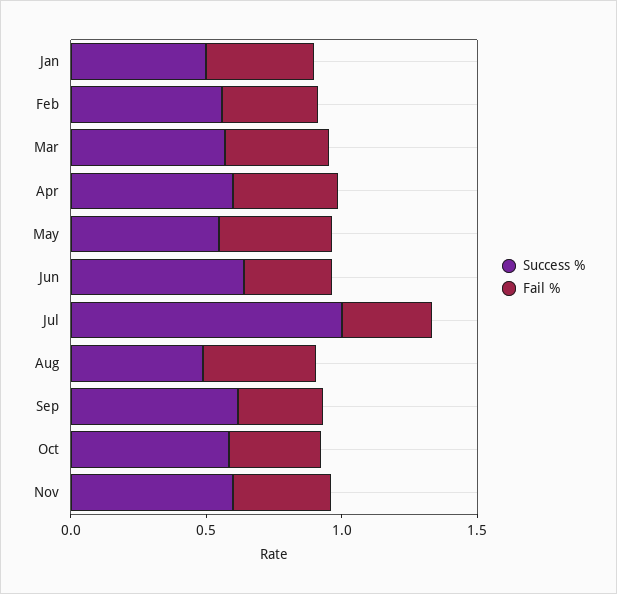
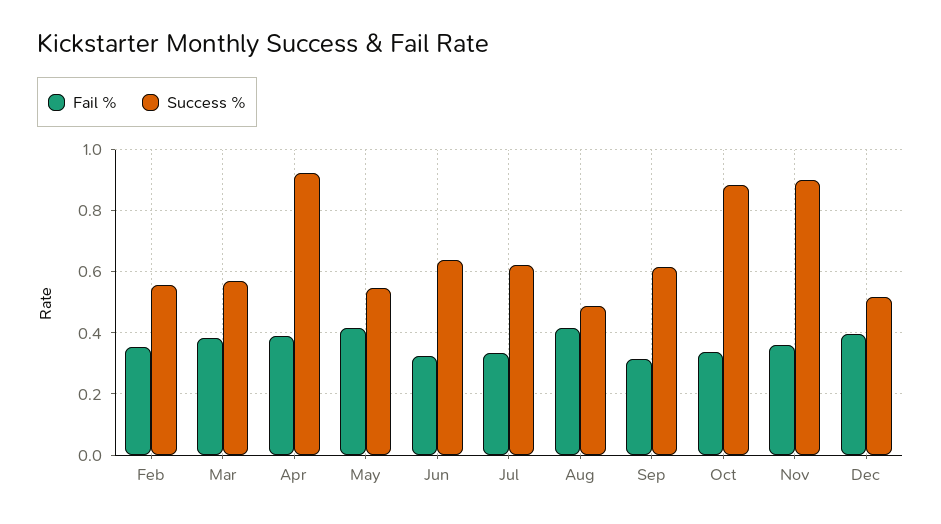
Success %, Jan: 0.5 -> none
Fail %, Jan: 0.4 -> none
Success %, Apr: 0.6 -> 0.92
Success %, Jul: 1 -> 0.62
Success %, Oct: 0.6 -> 0.88
Success %, Nov: 0.6 -> 0.9
Fail %, Dec: none -> 0.4
Success %, Dec: none -> 0.52

